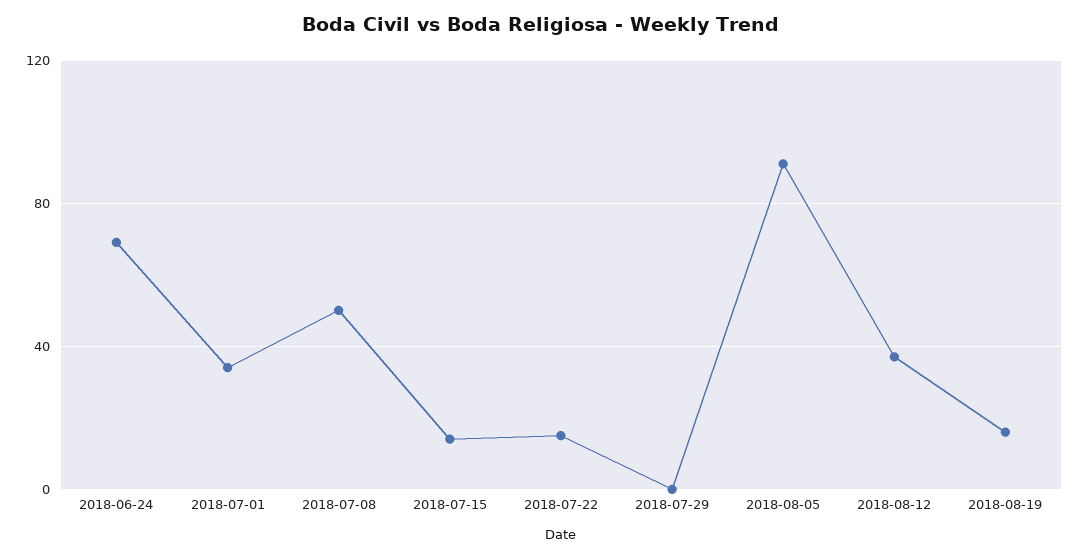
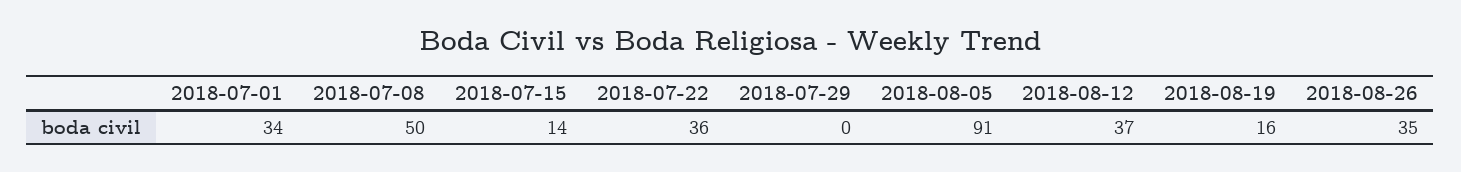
2018-06-24: 70 -> none
2018-07-22: 15 -> 36
2018-08-26: none -> 35

